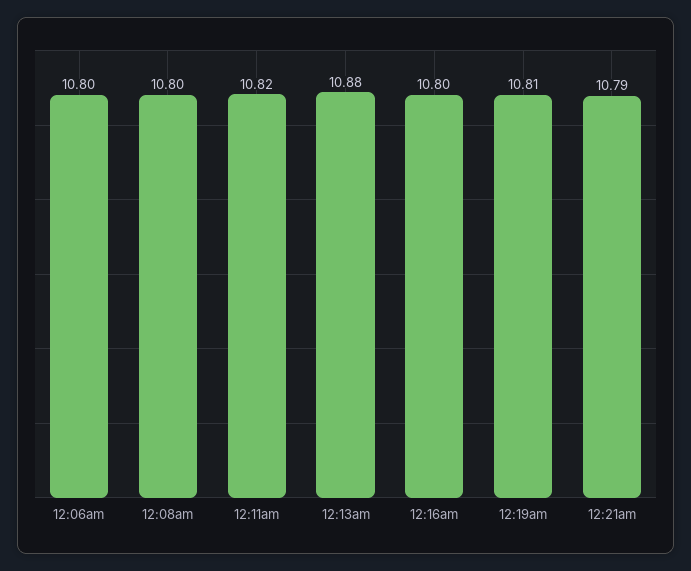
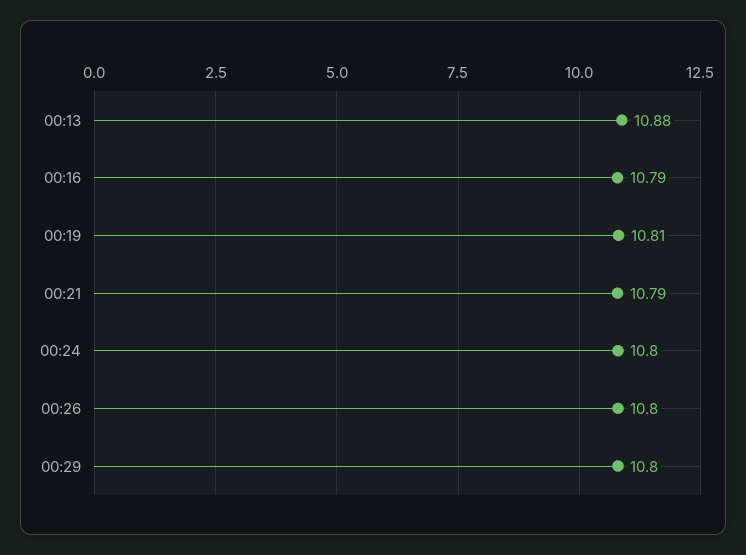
12:06am: 10.8 -> none
12:08am: 10.8 -> none
12:11am: 10.82 -> none
12:16am: 10.8 -> 10.79
00:24: none -> 10.8
00:26: none -> 10.8
00:29: none -> 10.8

